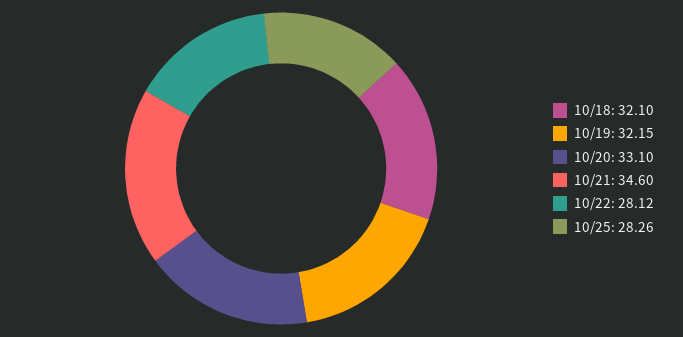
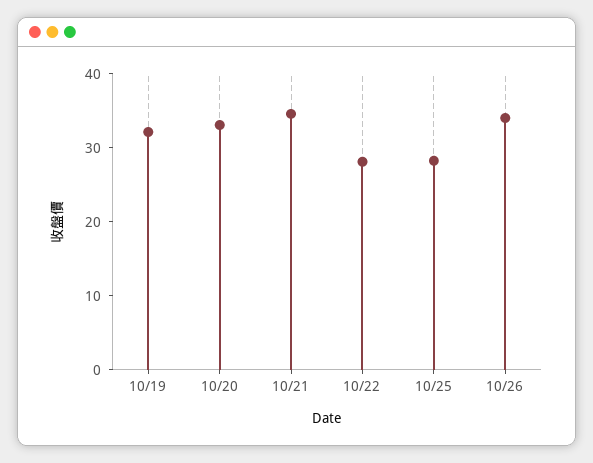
10/18: 32.1 -> none
10/26: none -> 34

